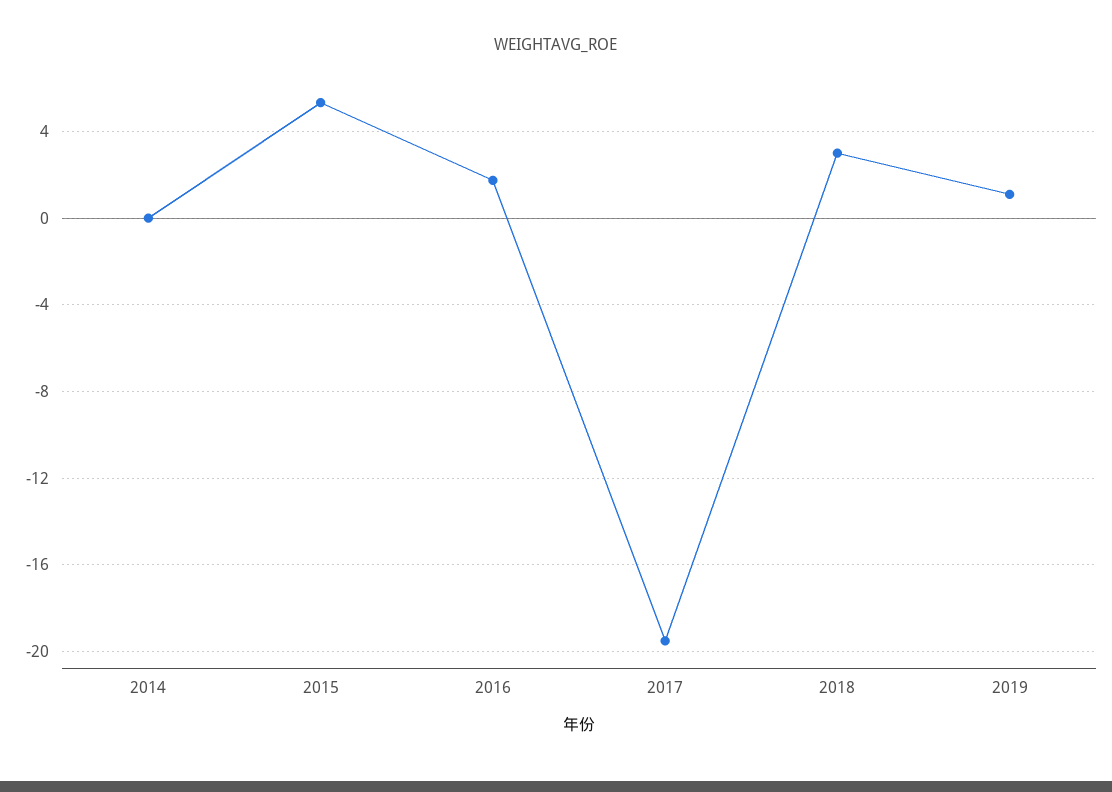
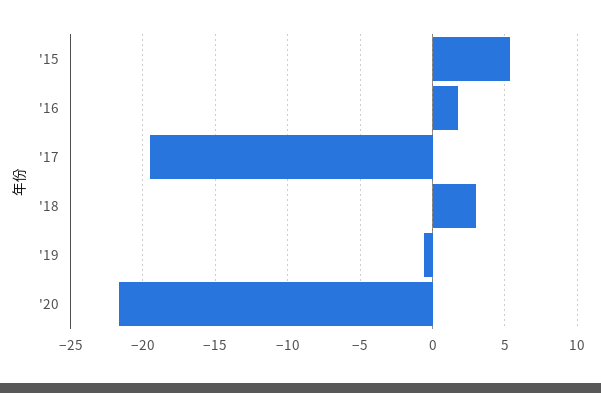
2014: 0 -> none
2019: 1 -> -0.5
'20: none -> -21.5

